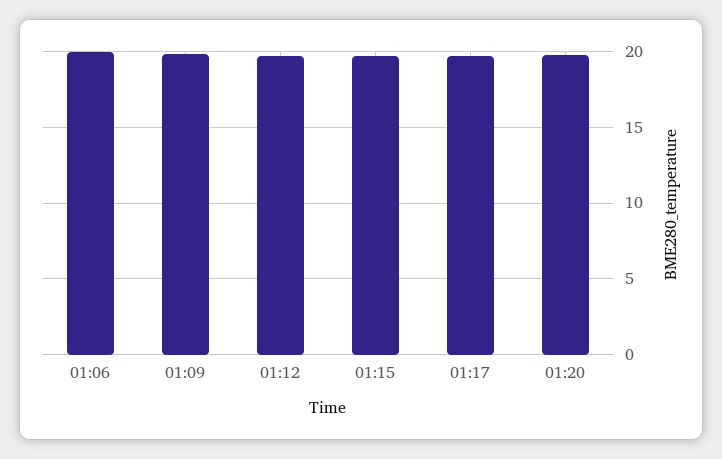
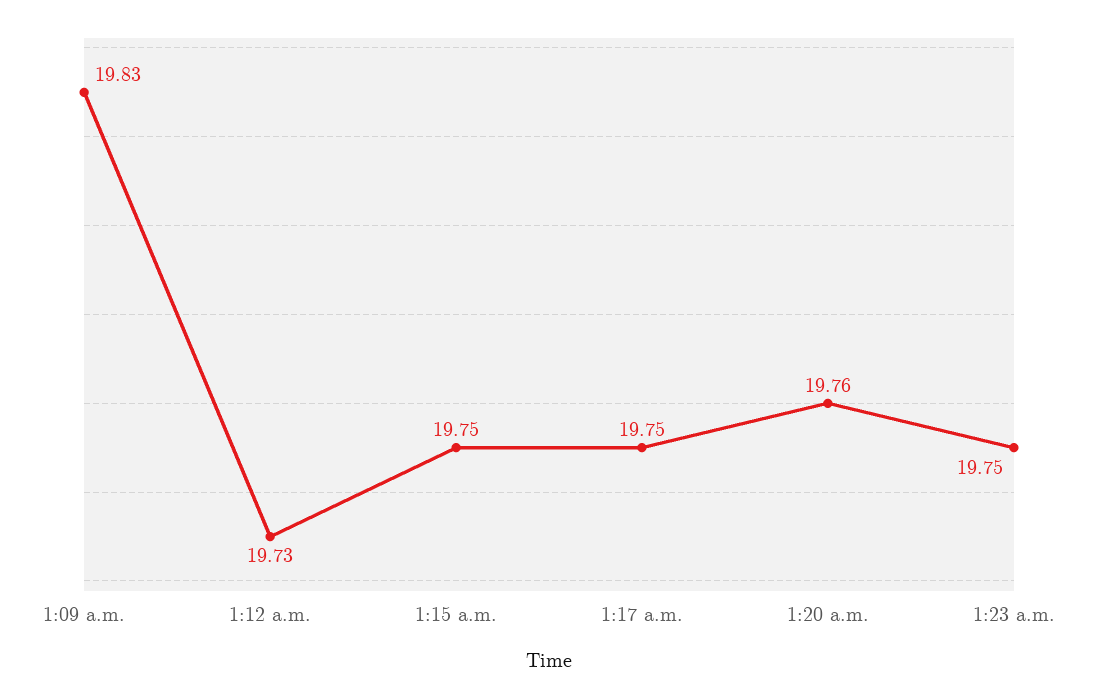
01:06: 20 -> none
1:23 a.m.: none -> 19.75

